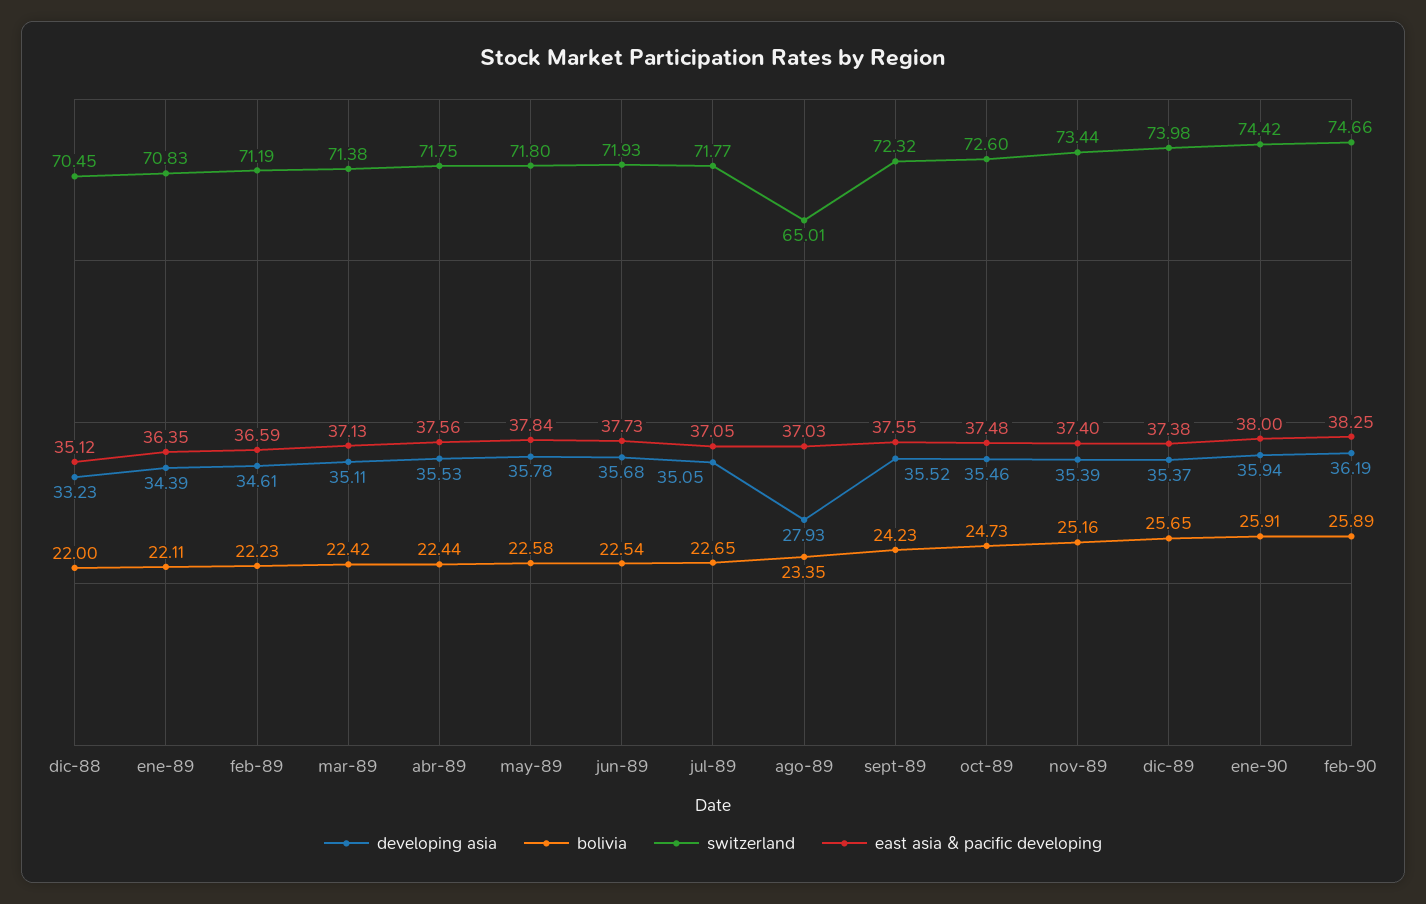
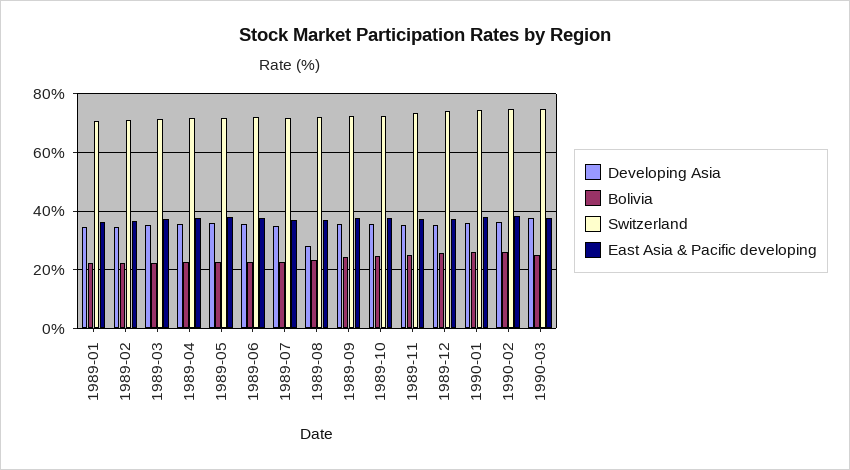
developing asia, dic-88: 33.23 -> none
bolivia, dic-88: 22 -> none
switzerland, dic-88: 70.45 -> none
east asia & pacific developing, dic-88: 35.12 -> none
switzerland, ago-89: 65.01 -> 72.5
developing asia, 1990-03: none -> 37.5
bolivia, 1990-03: none -> 25
switzerland, 1990-03: none -> 75
east asia & pacific developing, 1990-03: none -> 37.5

